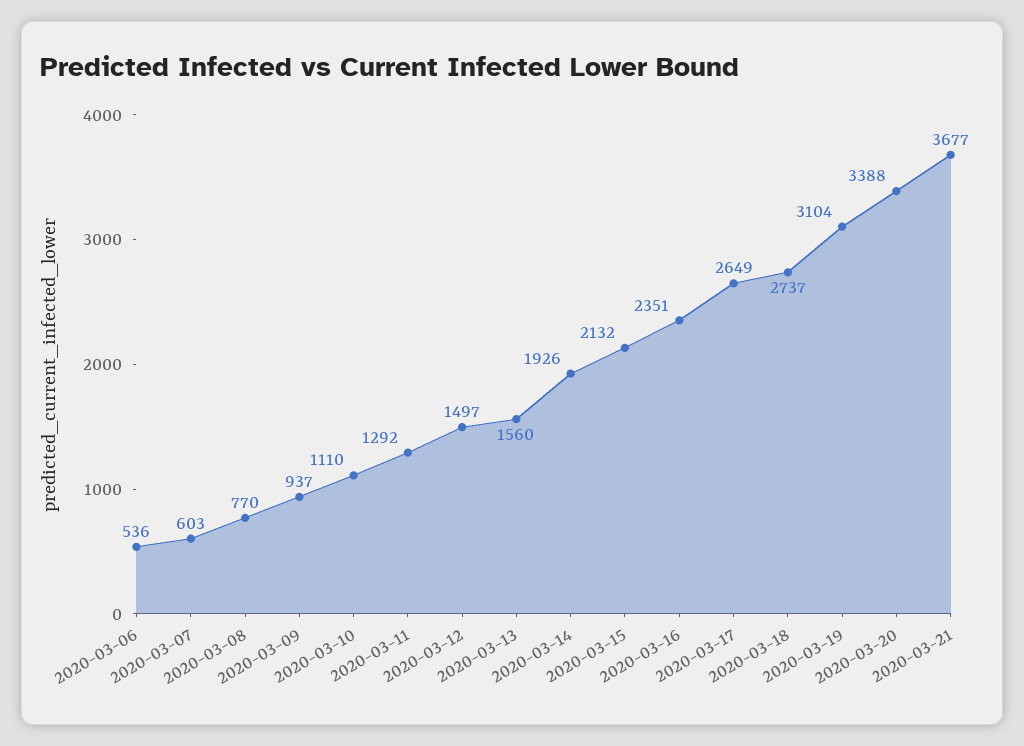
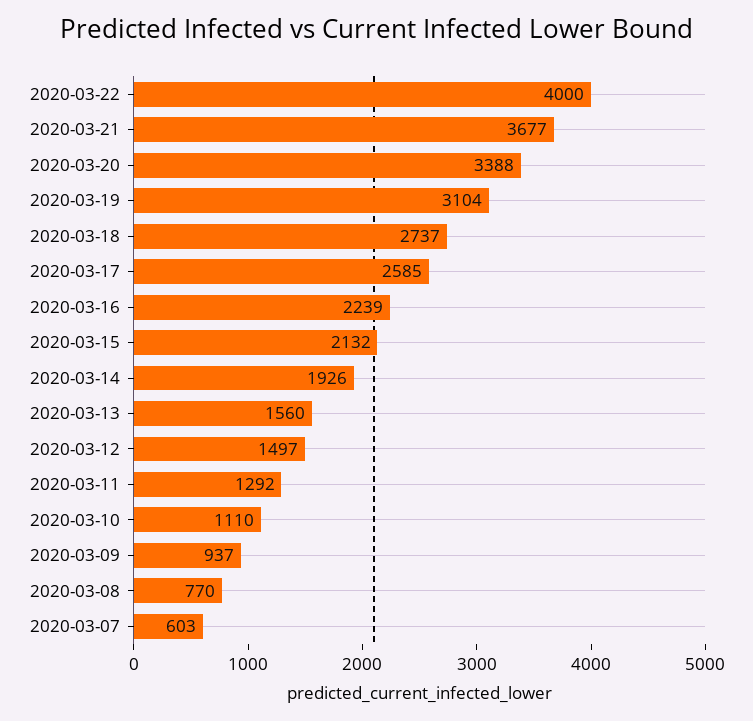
2020-03-06: 536 -> none
2020-03-16: 2351 -> 2239
2020-03-17: 2649 -> 2585
2020-03-22: none -> 4000

